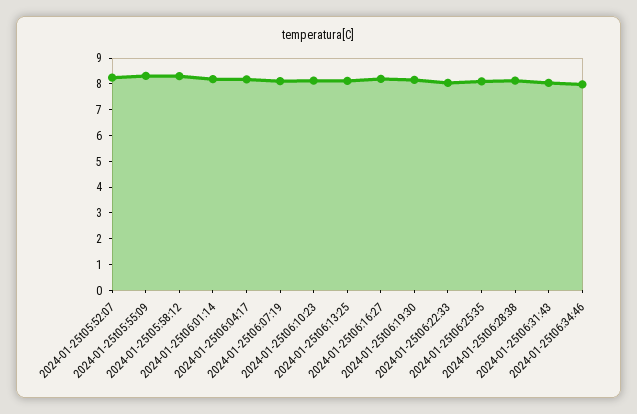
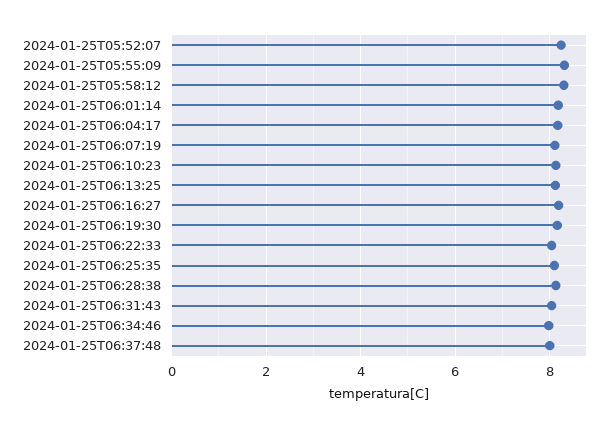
2024-01-25T06:37:48: none -> 8

